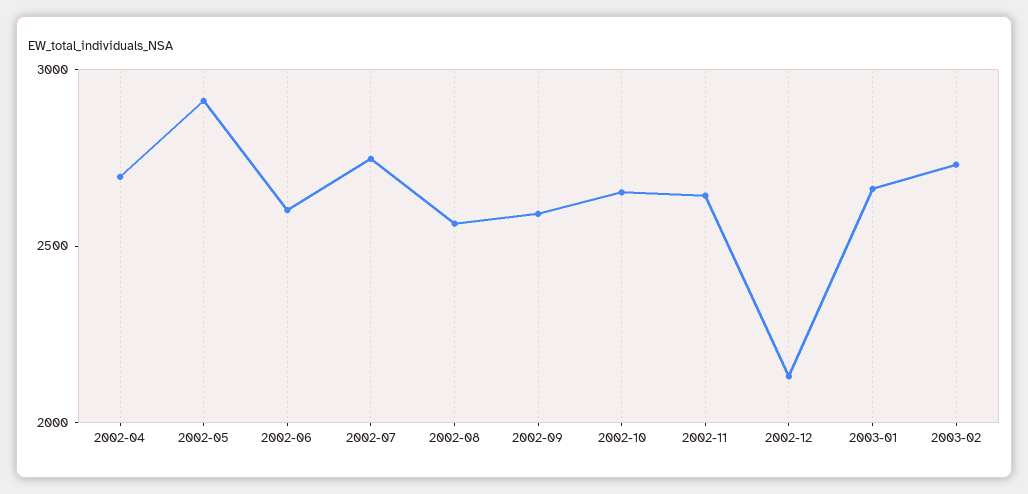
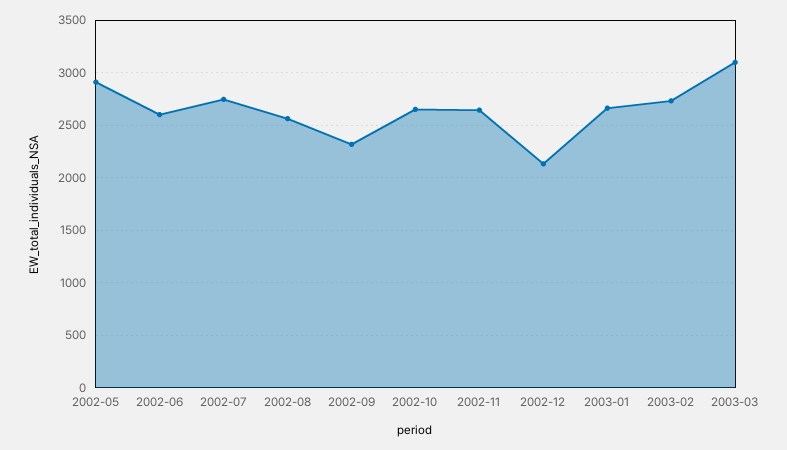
2002-04: 2700 -> none
2002-09: 2600 -> 2300
2003-03: none -> 3100

